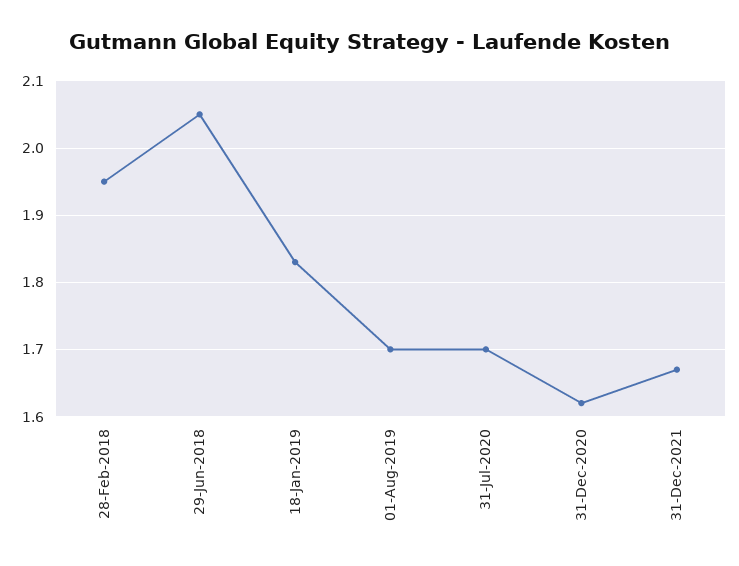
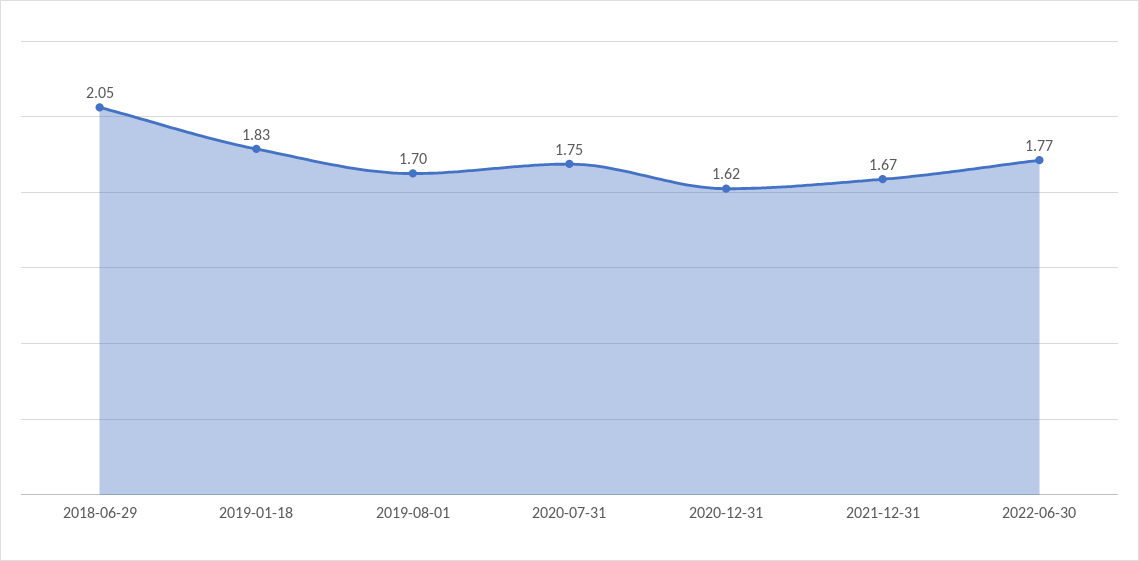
28-Feb-2018: 1.95 -> none
31-Jul-2020: 1.7 -> 1.75
2022-06-30: none -> 1.77

